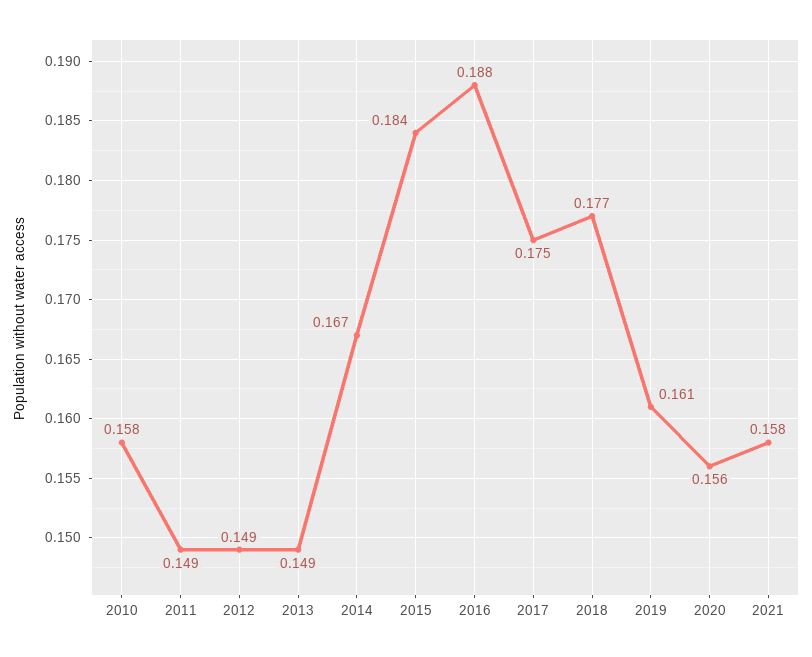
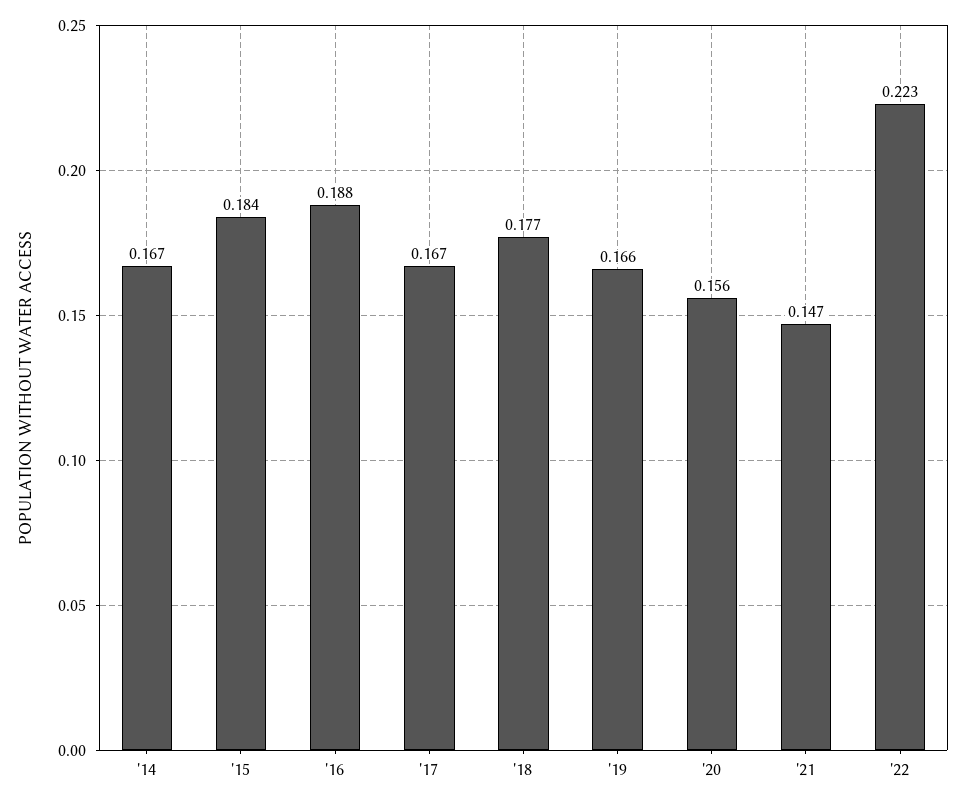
2010: 0.158 -> none
2011: 0.149 -> none
2012: 0.149 -> none
2013: 0.149 -> none
2017: 0.175 -> 0.167
2019: 0.161 -> 0.166
2021: 0.158 -> 0.147
'22: none -> 0.223

